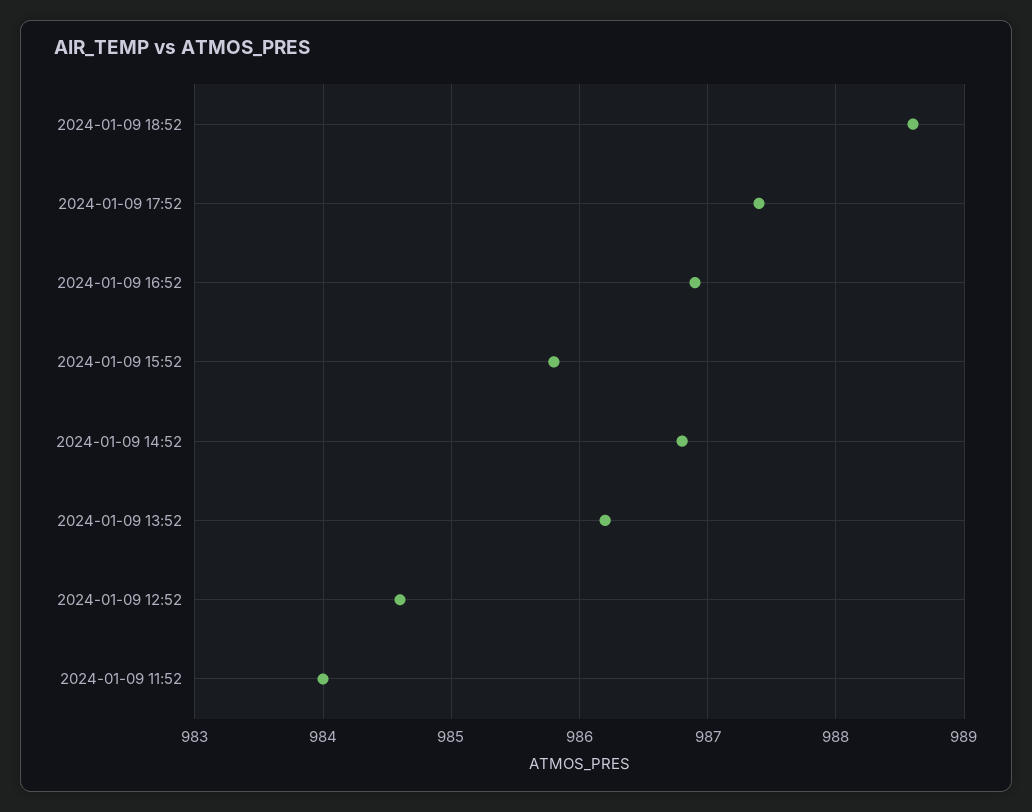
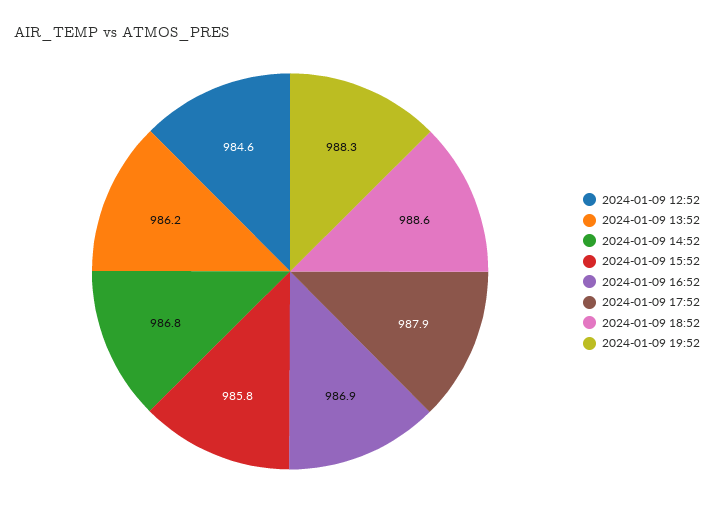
2024-01-09 17:52: 987.4 -> 987.9
2024-01-09 11:52: 984 -> none
2024-01-09 19:52: none -> 988.3

